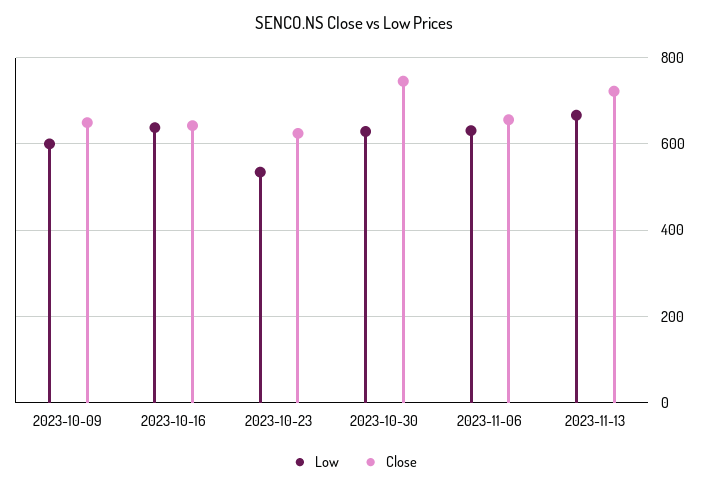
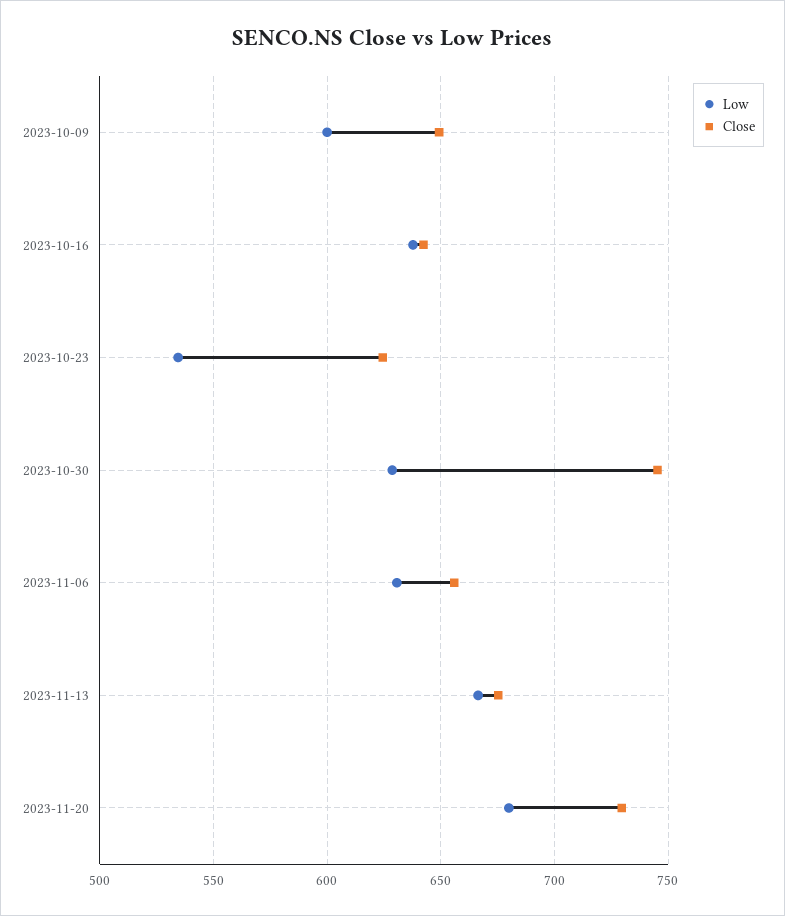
Close, 2023-11-13: 720 -> 675
Low, 2023-11-20: none -> 680
Close, 2023-11-20: none -> 730

